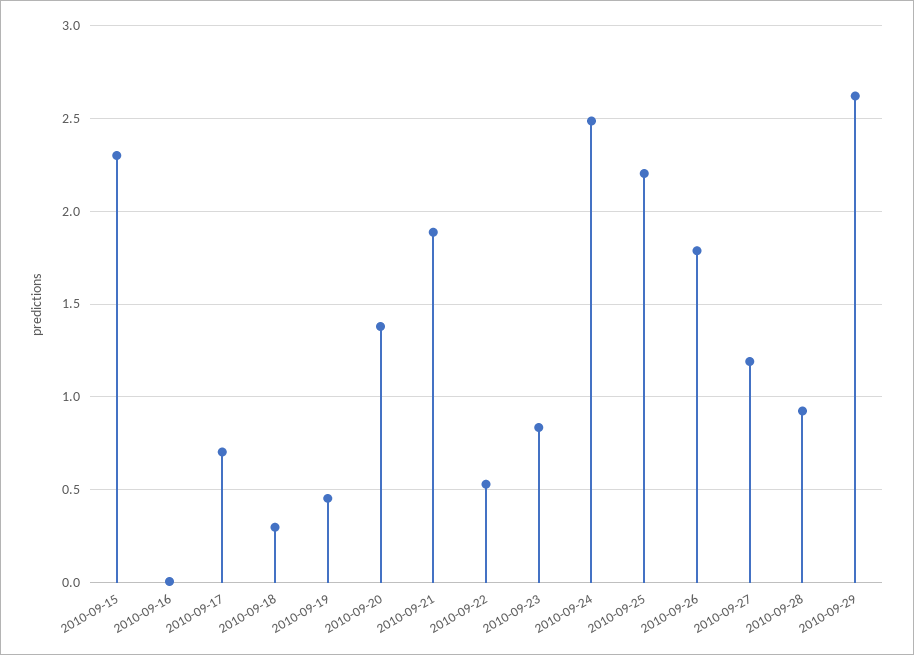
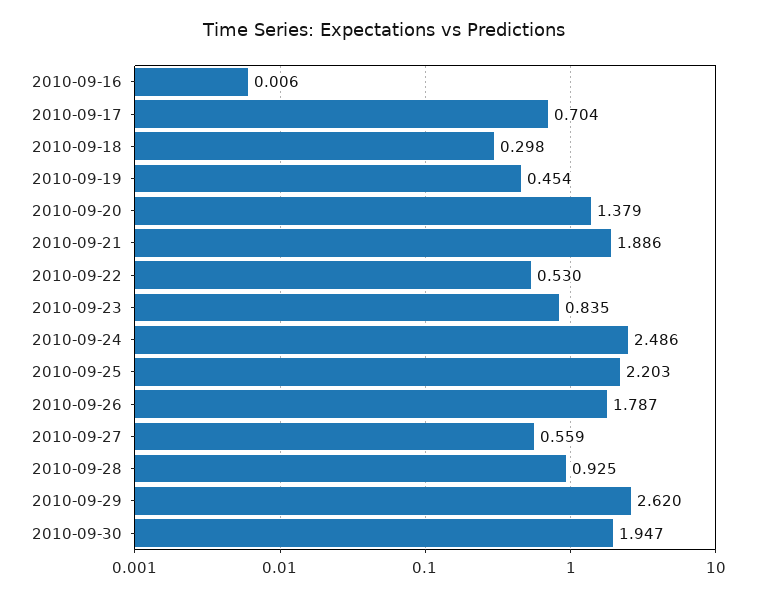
2010-09-15: 2.3 -> none
2010-09-27: 1.2 -> 0.559
2010-09-30: none -> 1.947

